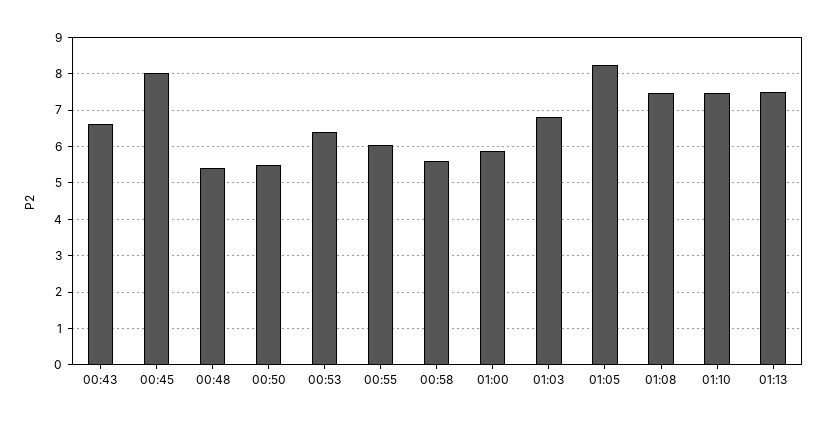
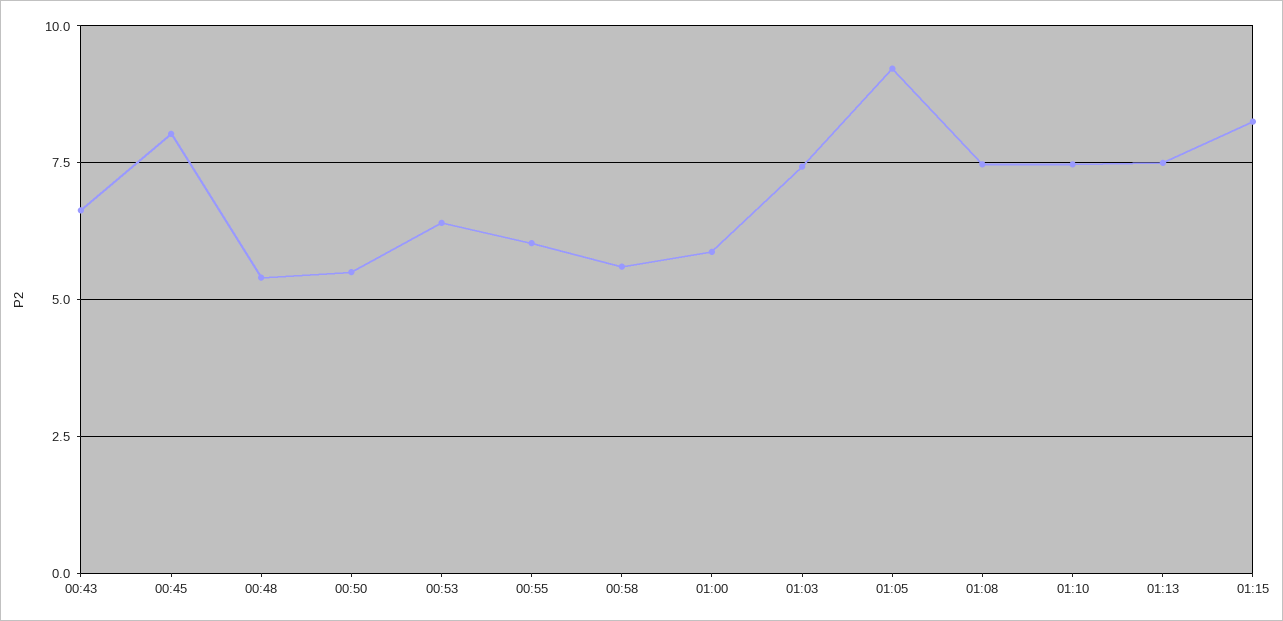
01:03: 6.8 -> 7.5
01:05: 8.2 -> 9.25
01:15: none -> 8.25

